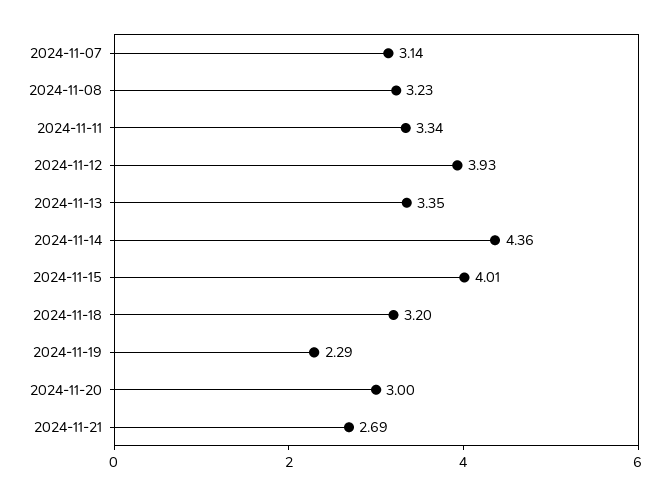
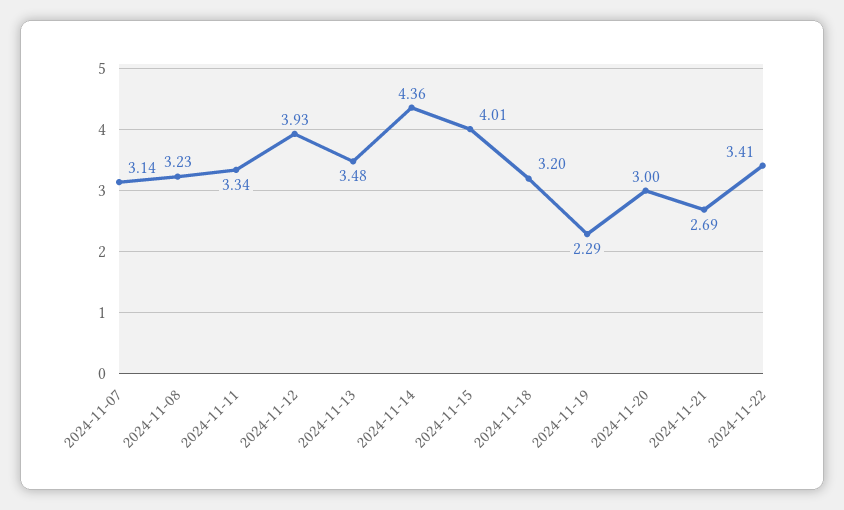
2024-11-13: 3.35 -> 3.48
2024-11-22: none -> 3.41

